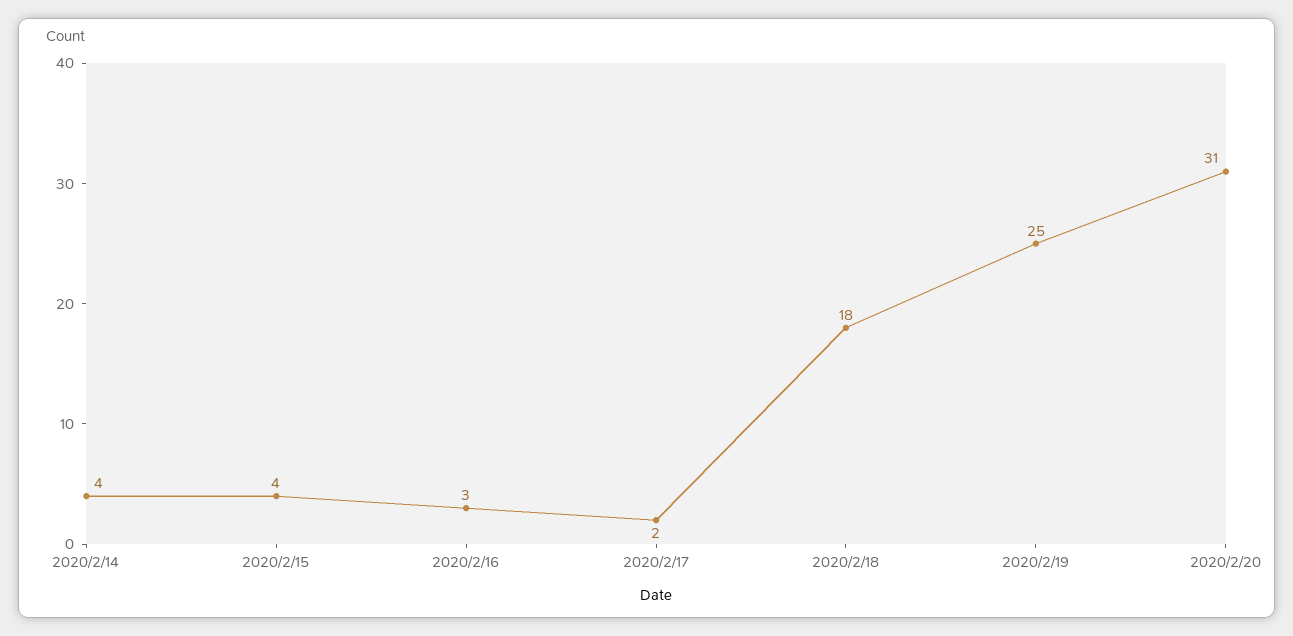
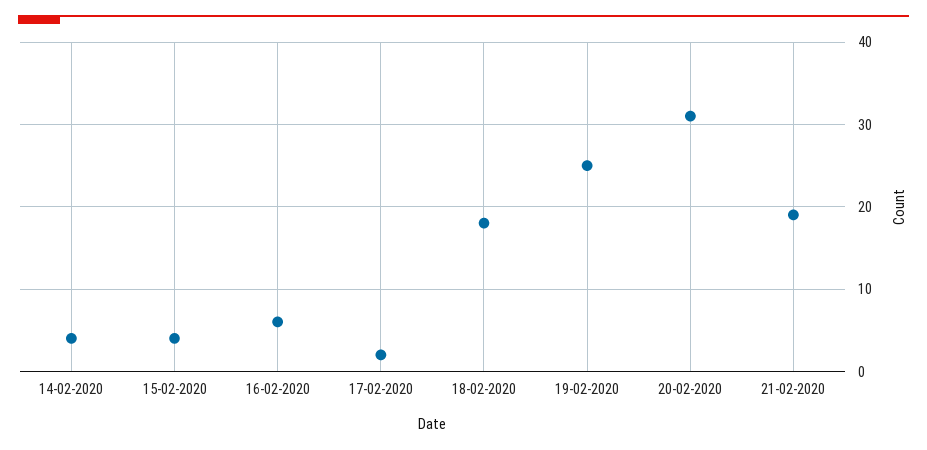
2020/2/16: 3 -> 6
21-02-2020: none -> 19

